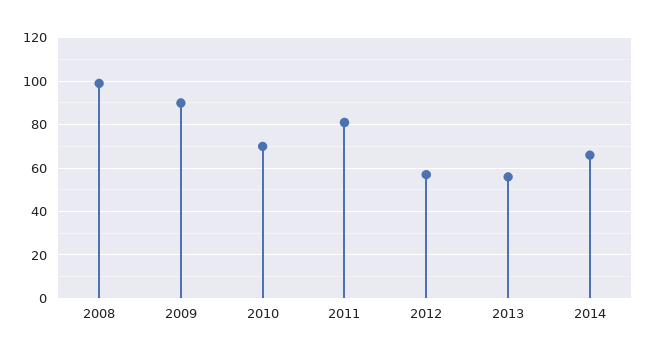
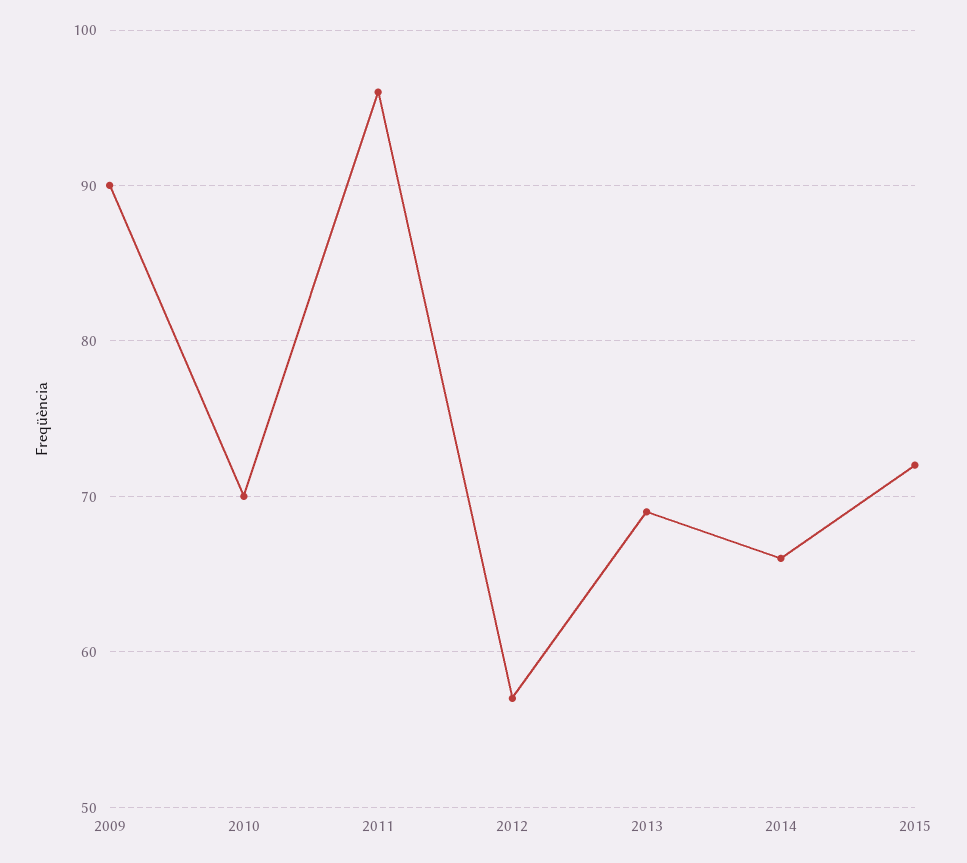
2008: 100 -> none
2011: 80 -> 96
2013: 55 -> 69
2015: none -> 72

